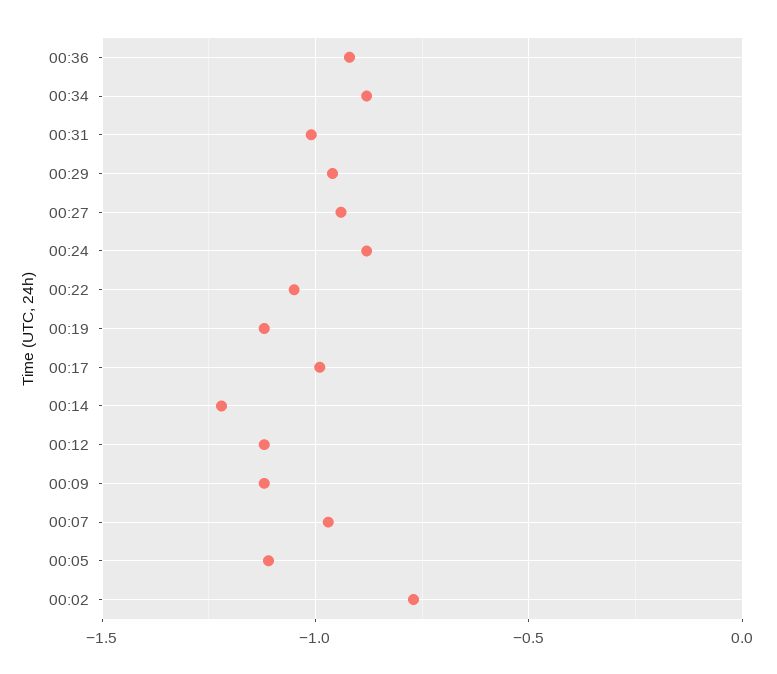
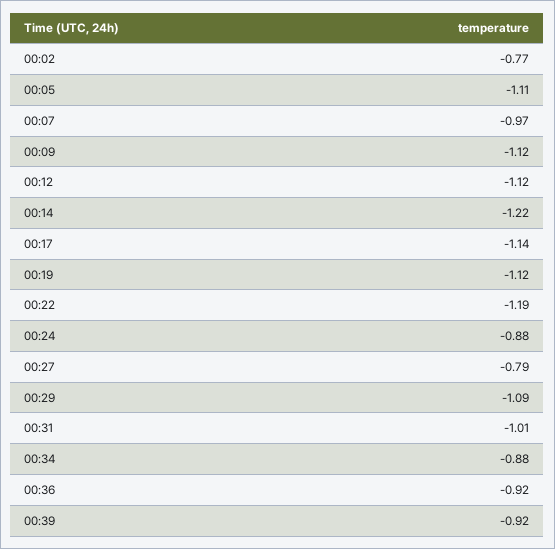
00:29: -0.95 -> -1.09
00:27: -0.95 -> -0.79
00:22: -1.05 -> -1.19
00:17: -1 -> -1.14
00:39: none -> -0.92

